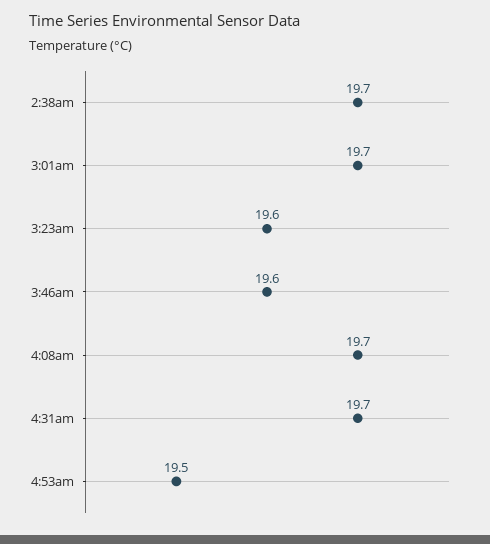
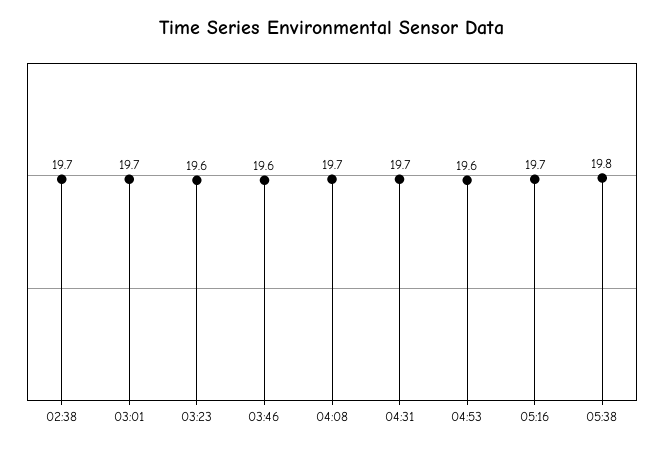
4:53am: 19.5 -> 19.6
05:16: none -> 19.7
05:38: none -> 19.8

